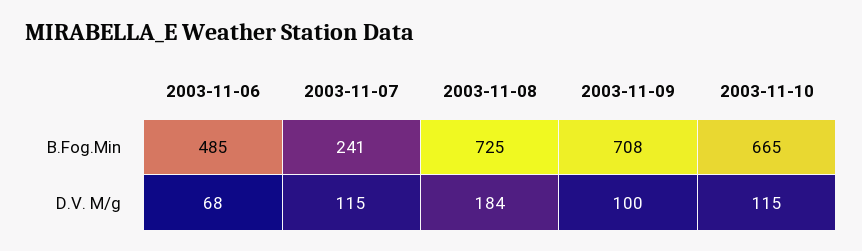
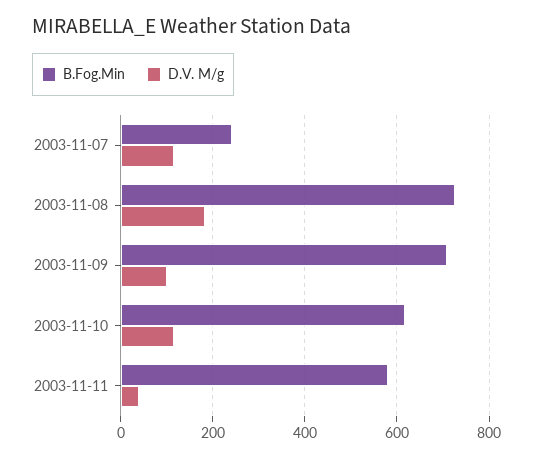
B.Fog.Min, 2003-11-06: 485 -> none
B.Fog.Min, 2003-11-10: 665 -> 620
D.V. M/g, 2003-11-06: 68 -> none
B.Fog.Min, 2003-11-11: none -> 580
D.V. M/g, 2003-11-11: none -> 40

